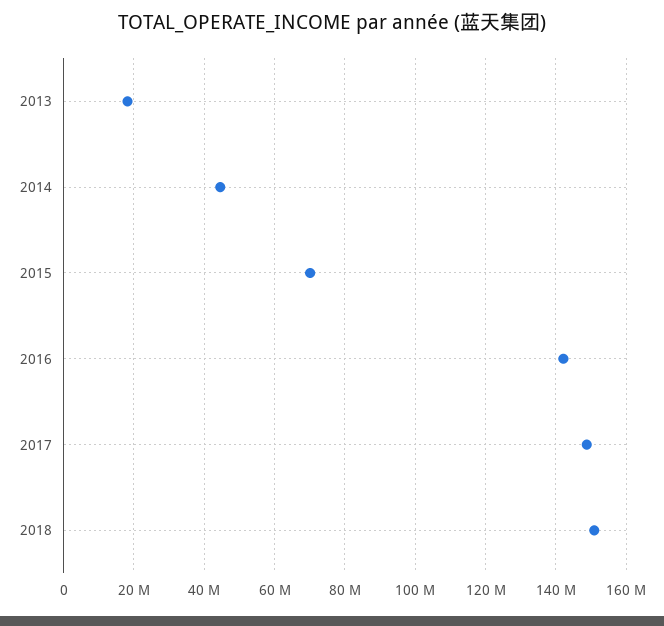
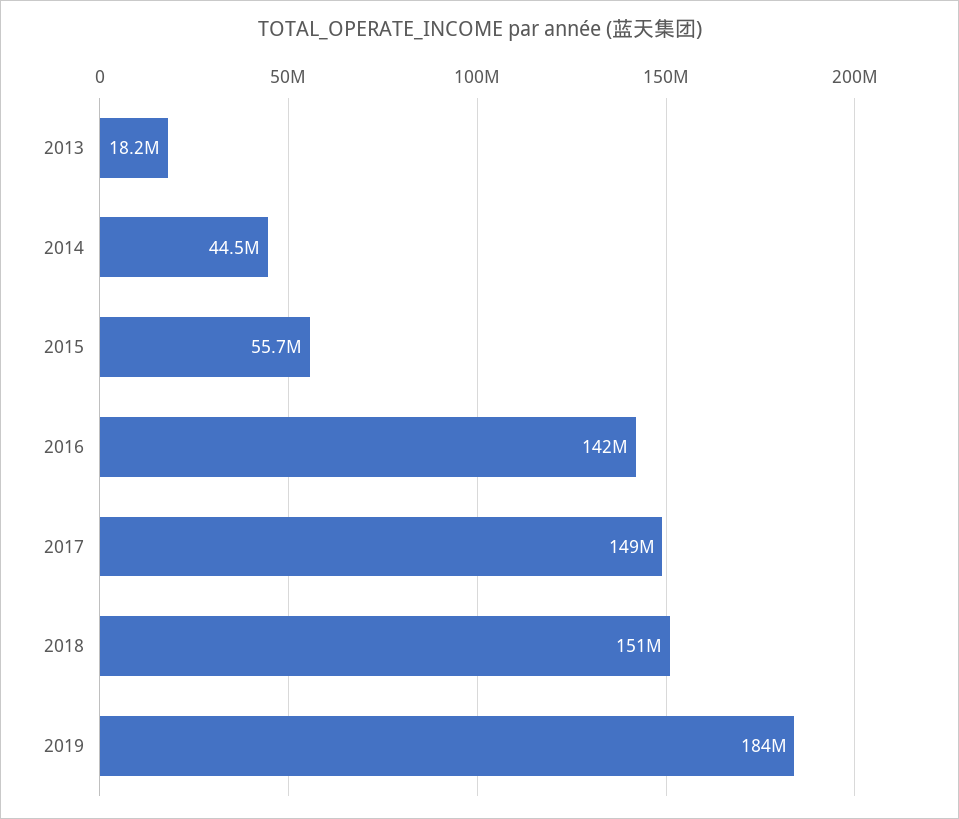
2015: 70000000 -> 55700000
2019: none -> 184000000

